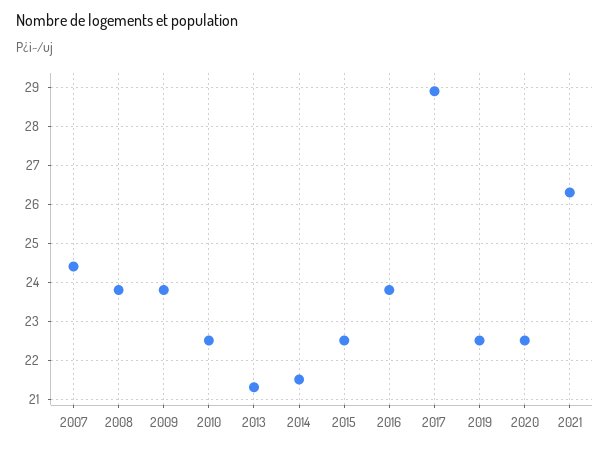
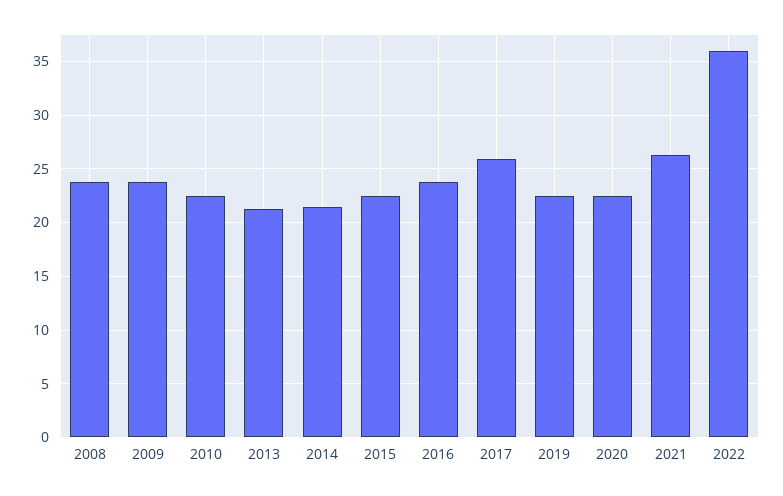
2007: 24.5 -> none
2017: 29 -> 26
2022: none -> 36

